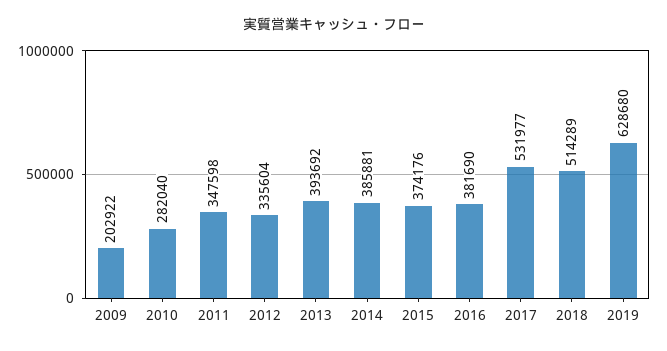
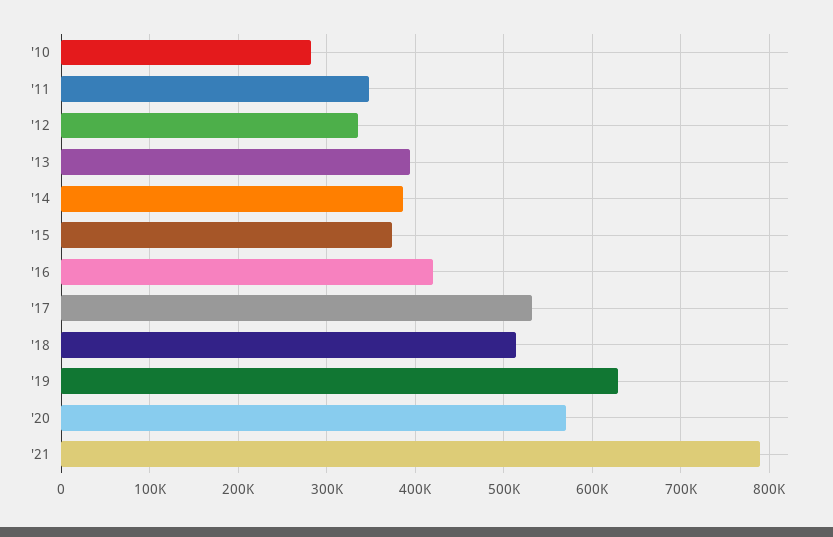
2009: 202922 -> none
2016: 381690 -> 420000
'20: none -> 570000
'21: none -> 790000

